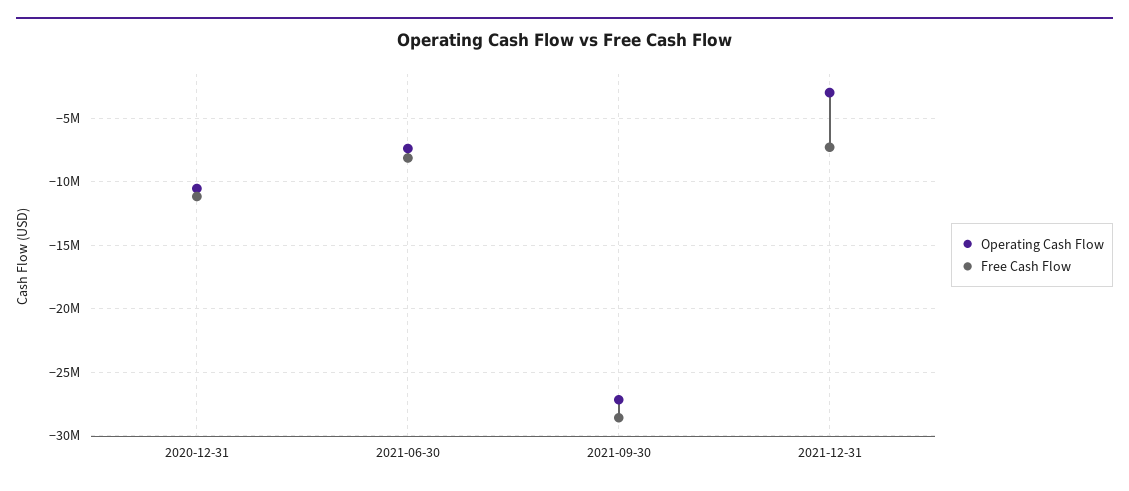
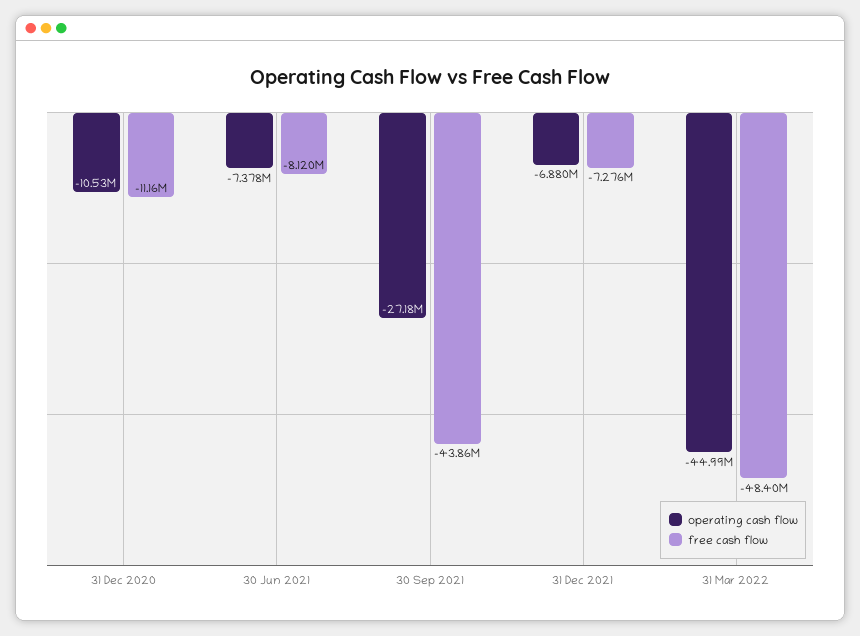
Free Cash Flow, 2021-09-30: -28500000 -> -43860000
Operating Cash Flow, 2021-12-31: -3000000 -> -6880000
Operating Cash Flow, 31 Mar 2022: none -> -44990000
Free Cash Flow, 31 Mar 2022: none -> -48400000

